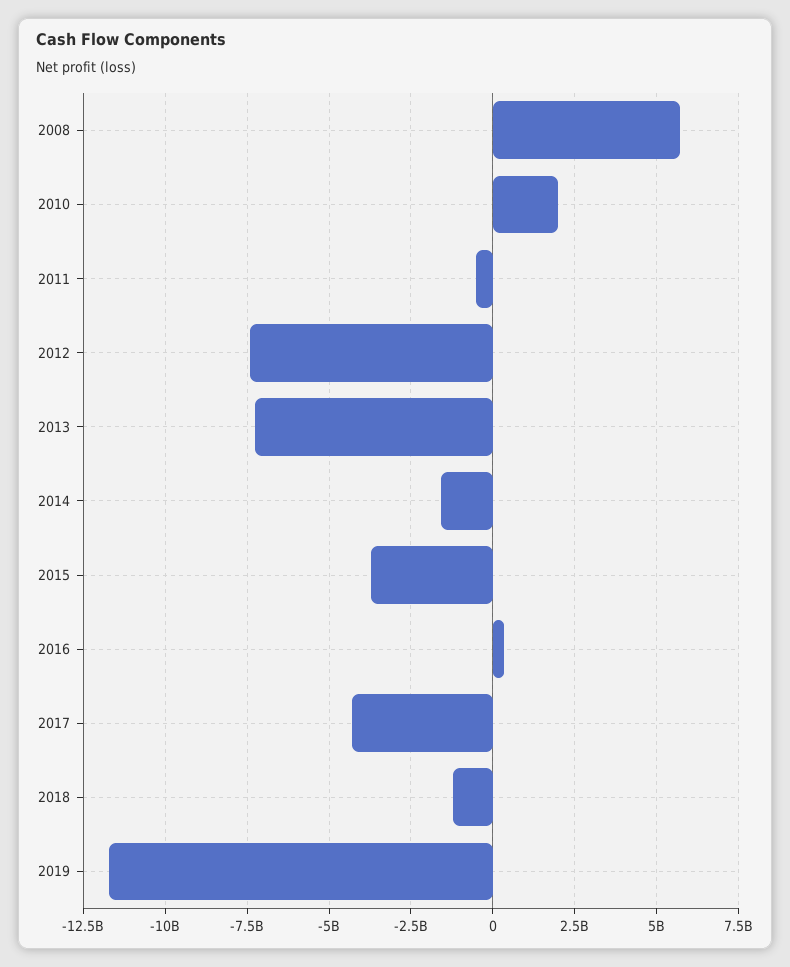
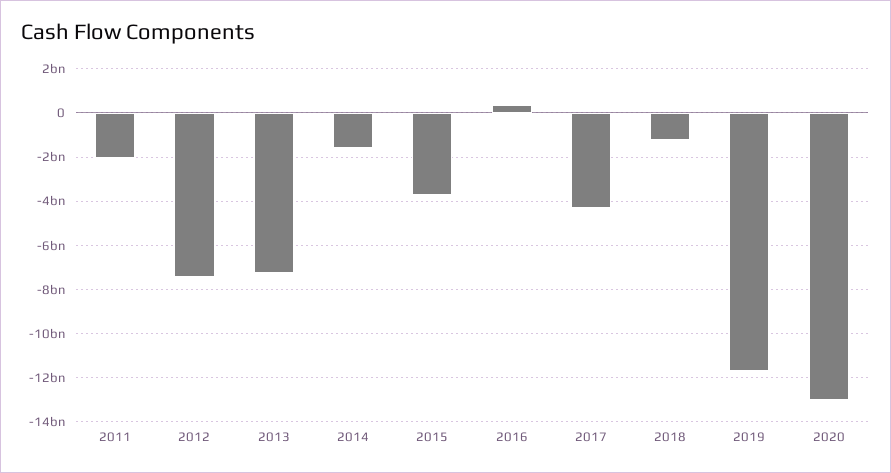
2008: 5750000000 -> none
2010: 2000000000 -> none
2011: -500000000 -> -2000000000
2020: none -> -13000000000

